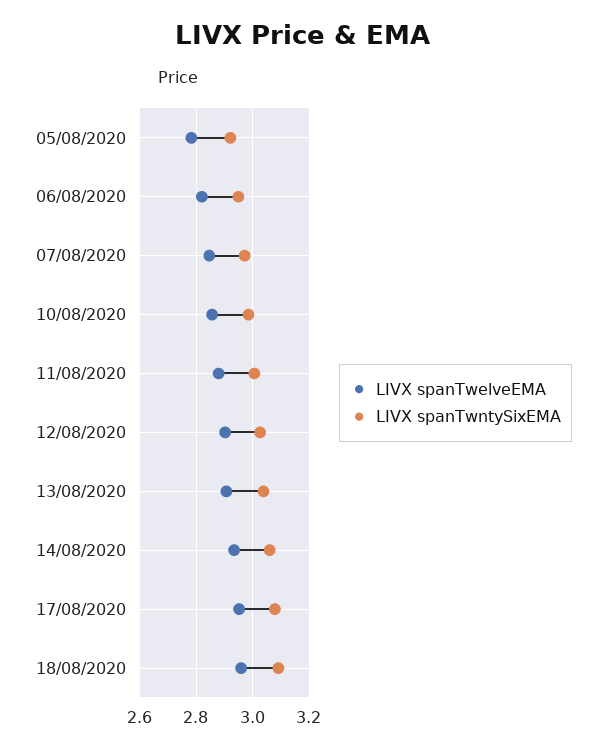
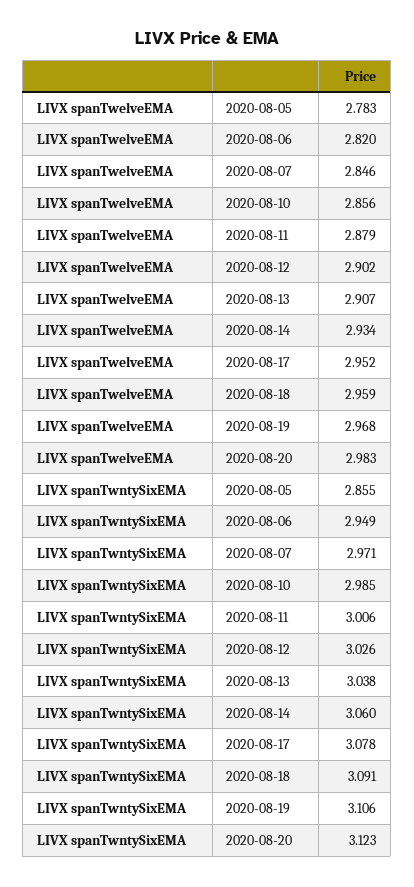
LIVX spanTwntySixEMA, 05/08/2020: 2.925 -> 2.855
LIVX spanTwelveEMA, 2020-08-19: none -> 2.968
LIVX spanTwelveEMA, 2020-08-20: none -> 2.983
LIVX spanTwntySixEMA, 2020-08-19: none -> 3.106
LIVX spanTwntySixEMA, 2020-08-20: none -> 3.123

